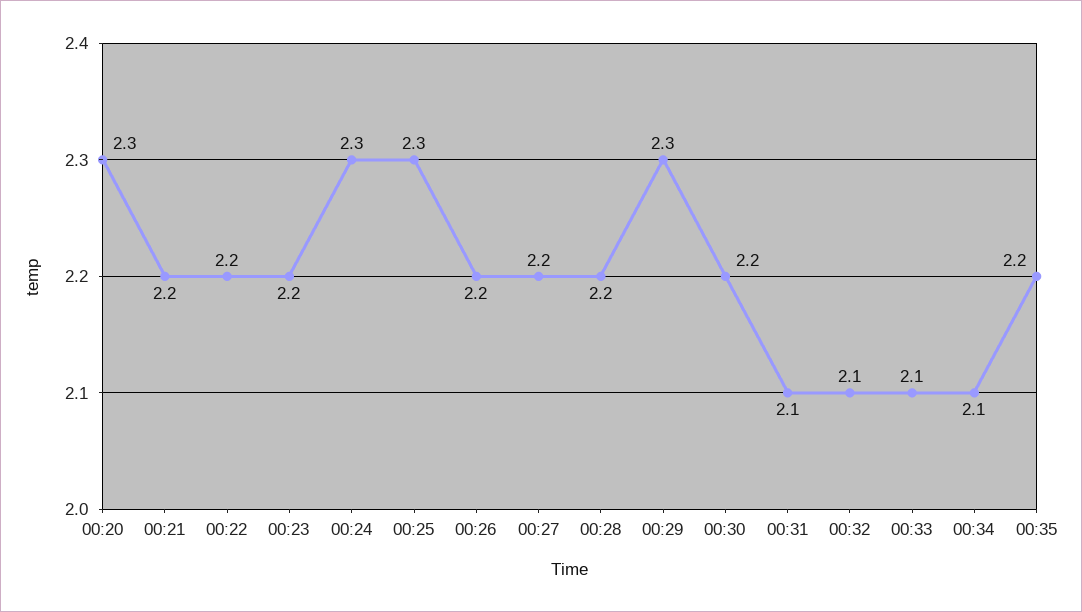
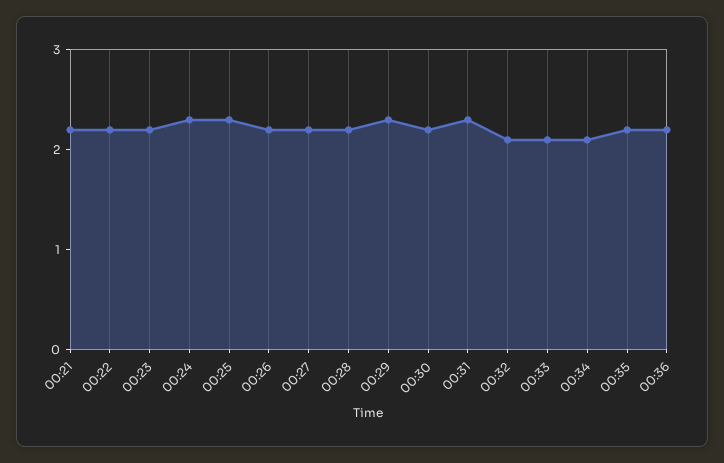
00:20: 2.3 -> none
00:31: 2.1 -> 2.3
00:36: none -> 2.2

